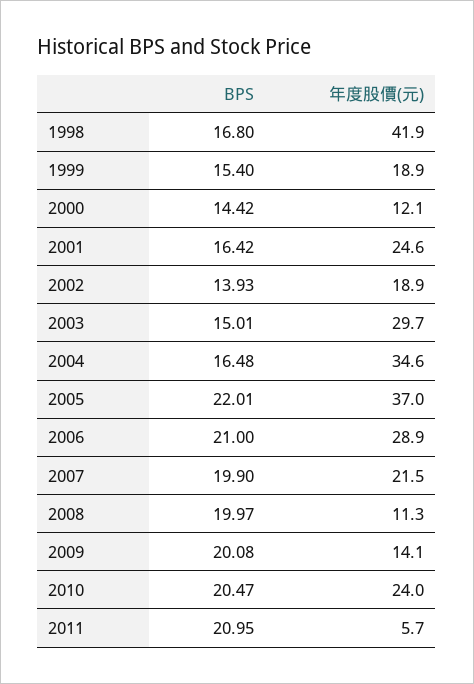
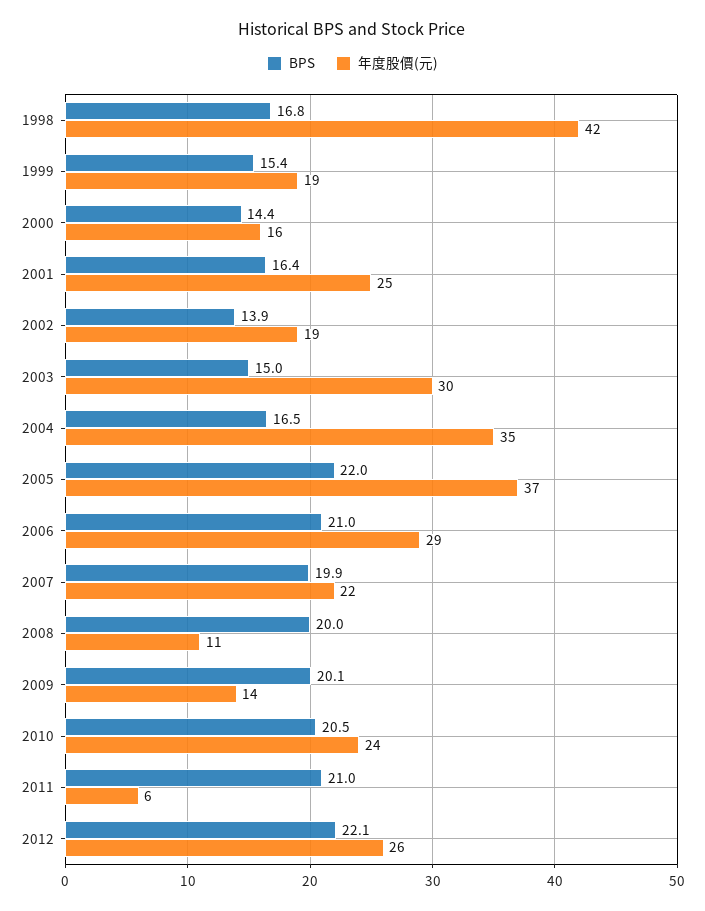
年度股價(元), 2000: 12.1 -> 16
BPS, 2012: none -> 22.1
年度股價(元), 2012: none -> 26

